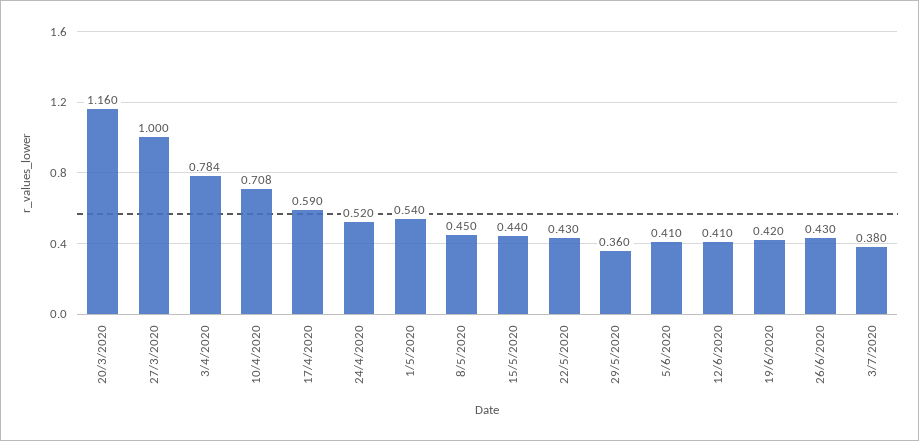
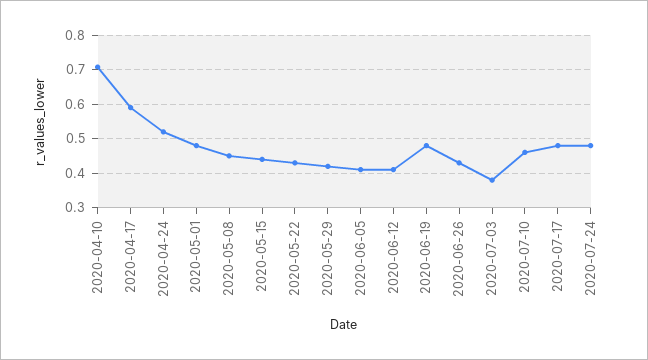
20/3/2020: 1.16 -> none
27/3/2020: 1 -> none
3/4/2020: 0.784 -> none
1/5/2020: 0.54 -> 0.48
29/5/2020: 0.36 -> 0.42
19/6/2020: 0.42 -> 0.48
2020-07-10: none -> 0.46
2020-07-17: none -> 0.48
2020-07-24: none -> 0.48

